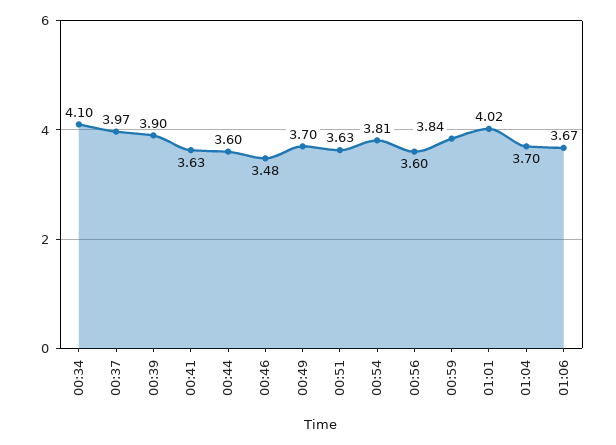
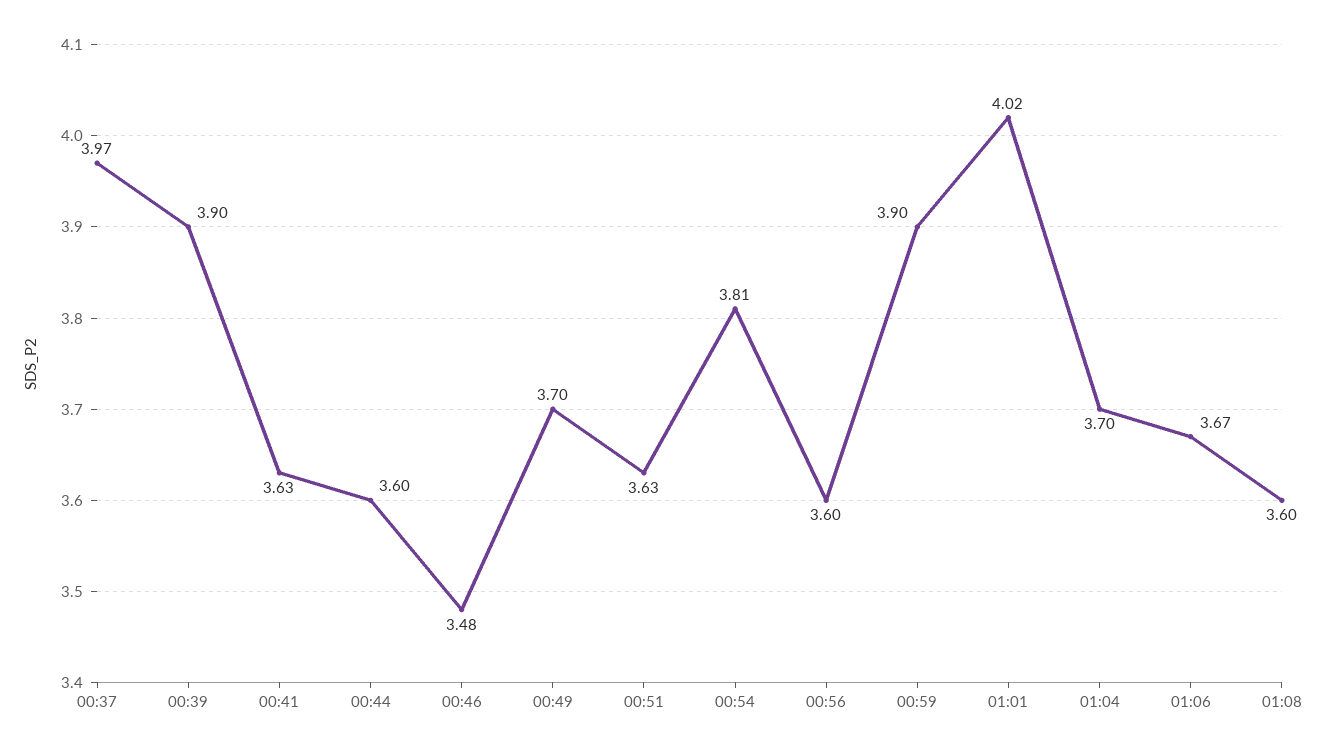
00:34: 4.1 -> none
00:59: 3.84 -> 3.9
01:08: none -> 3.6

